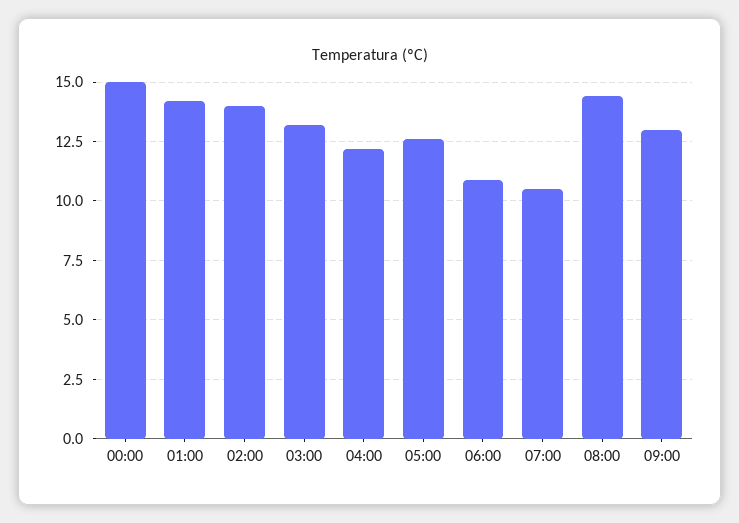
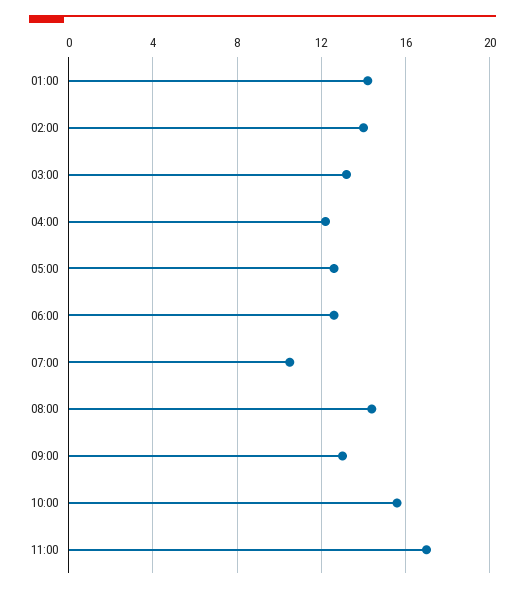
00:00: 15 -> none
06:00: 11 -> 12.5
10:00: none -> 15.5
11:00: none -> 17

